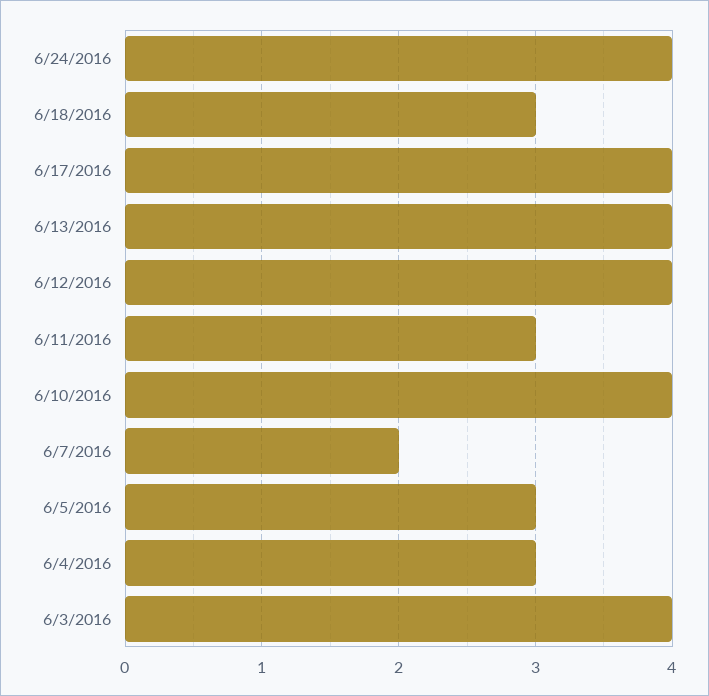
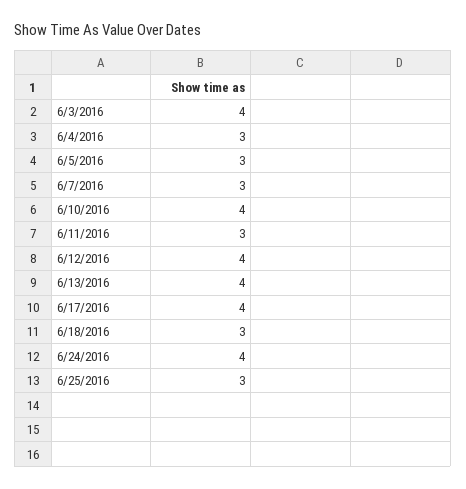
6/7/2016: 2 -> 3
6/25/2016: none -> 3

